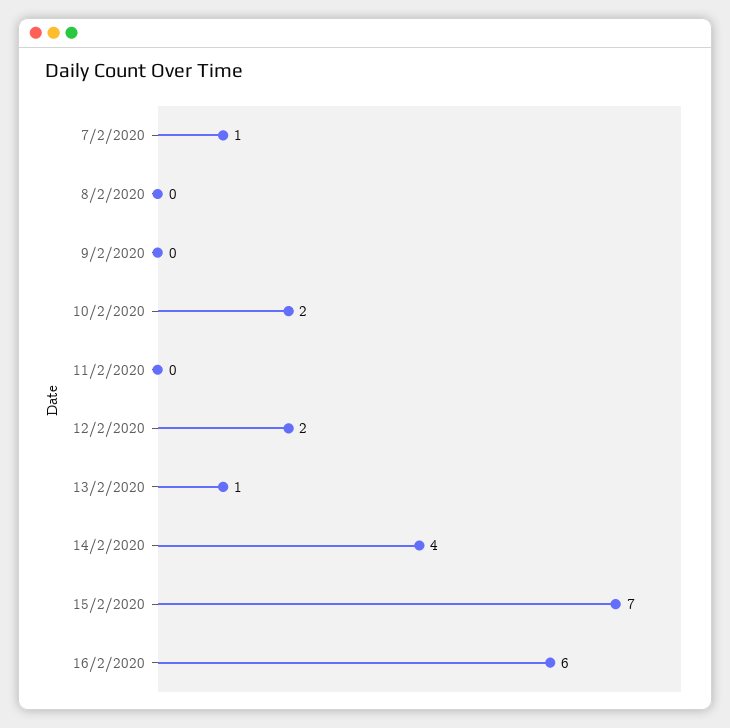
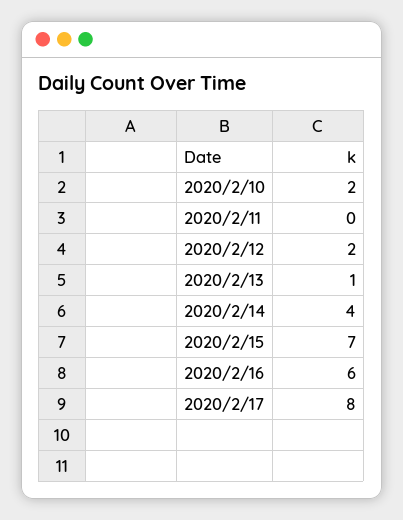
7/2/2020: 1 -> none
8/2/2020: 0 -> none
9/2/2020: 0 -> none
2020/2/17: none -> 8

